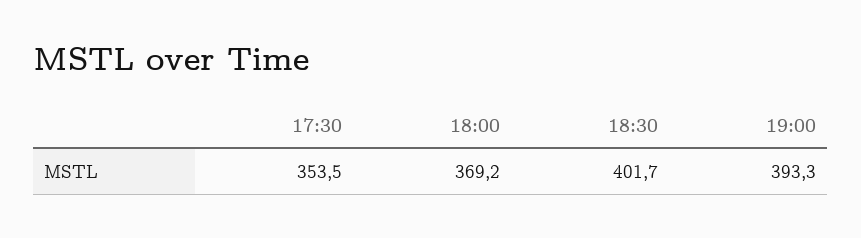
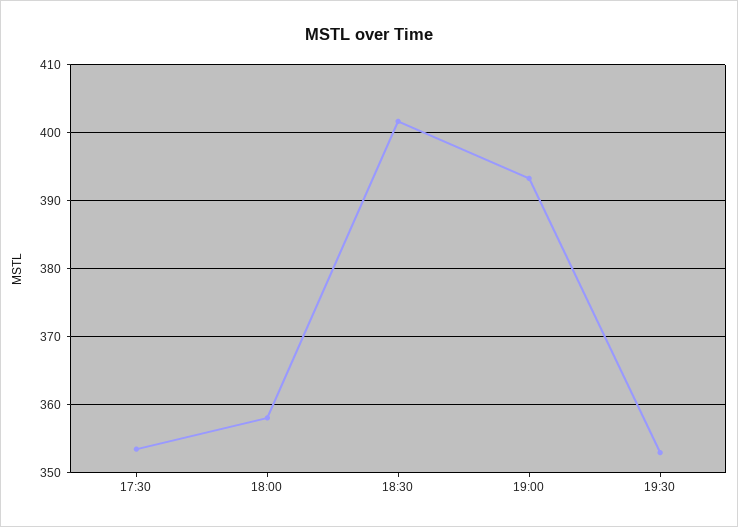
18:00: 369.2 -> 358
19:30: none -> 353

